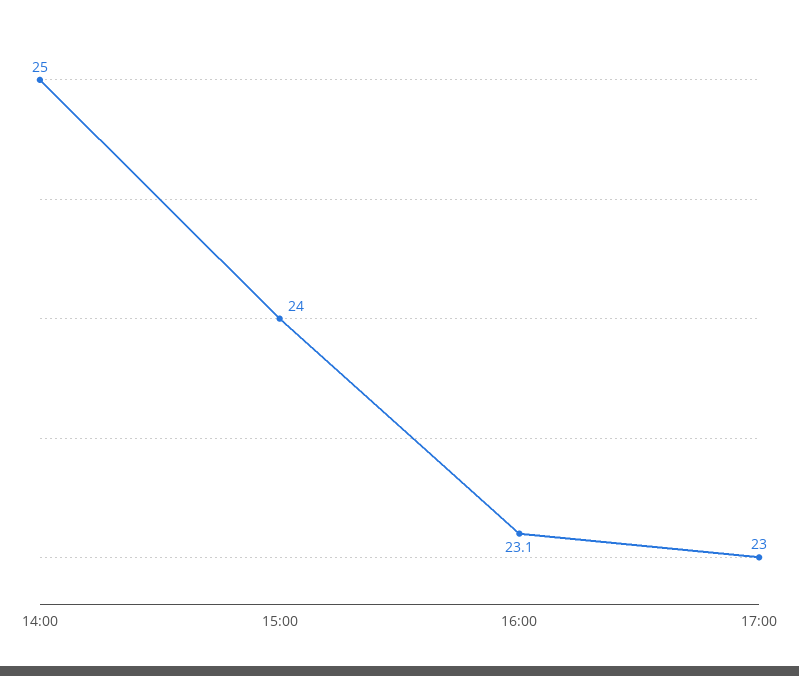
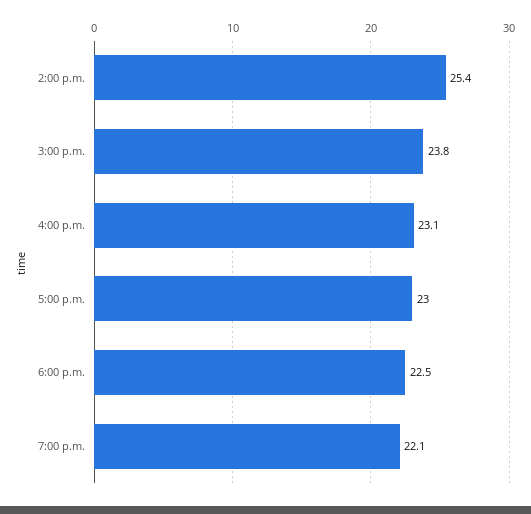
14:00: 25 -> 25.4
15:00: 24 -> 23.8
6:00 p.m.: none -> 22.5
7:00 p.m.: none -> 22.1

